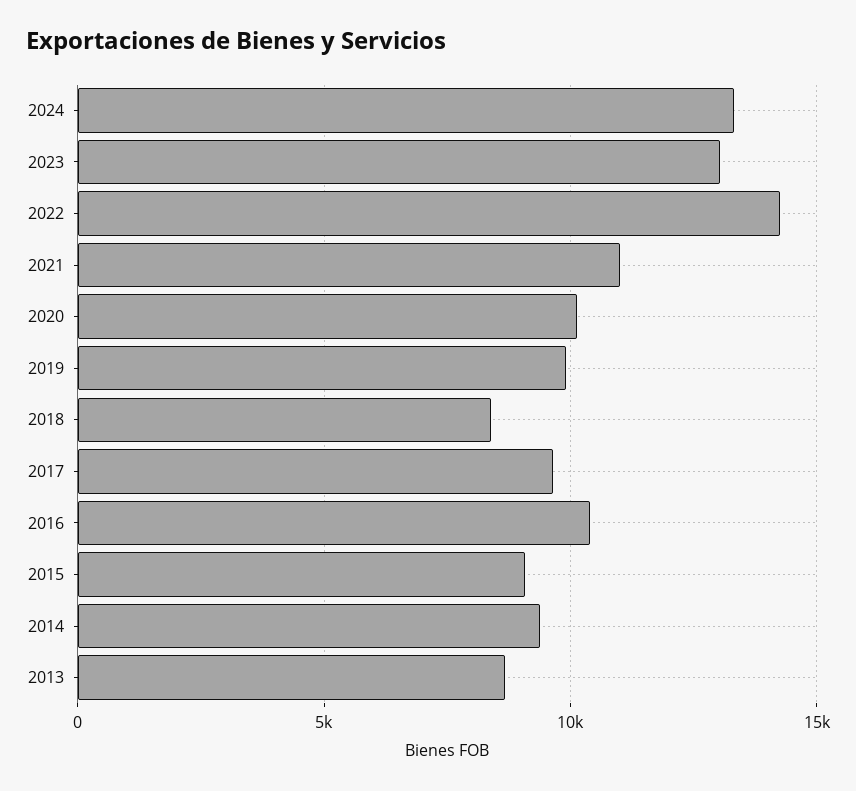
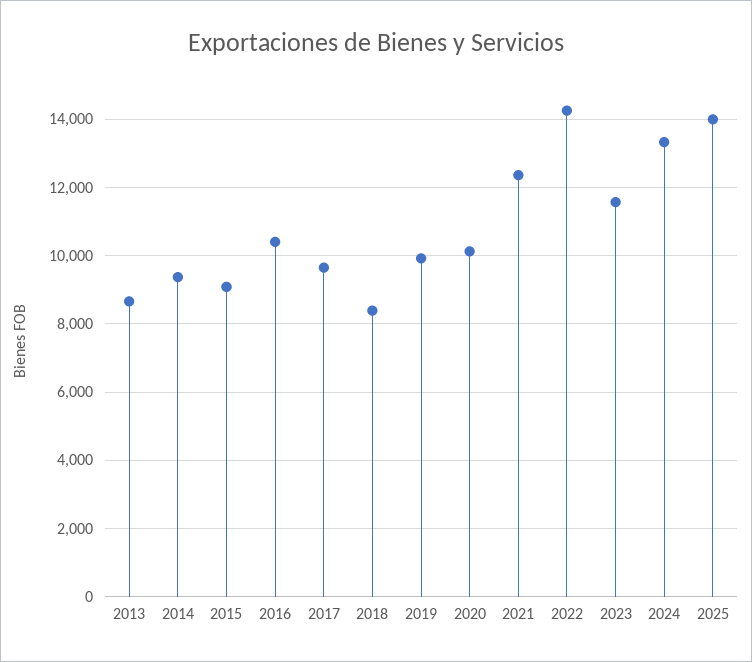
2023: 13000 -> 11600
2021: 11000 -> 12400
2025: none -> 14000

